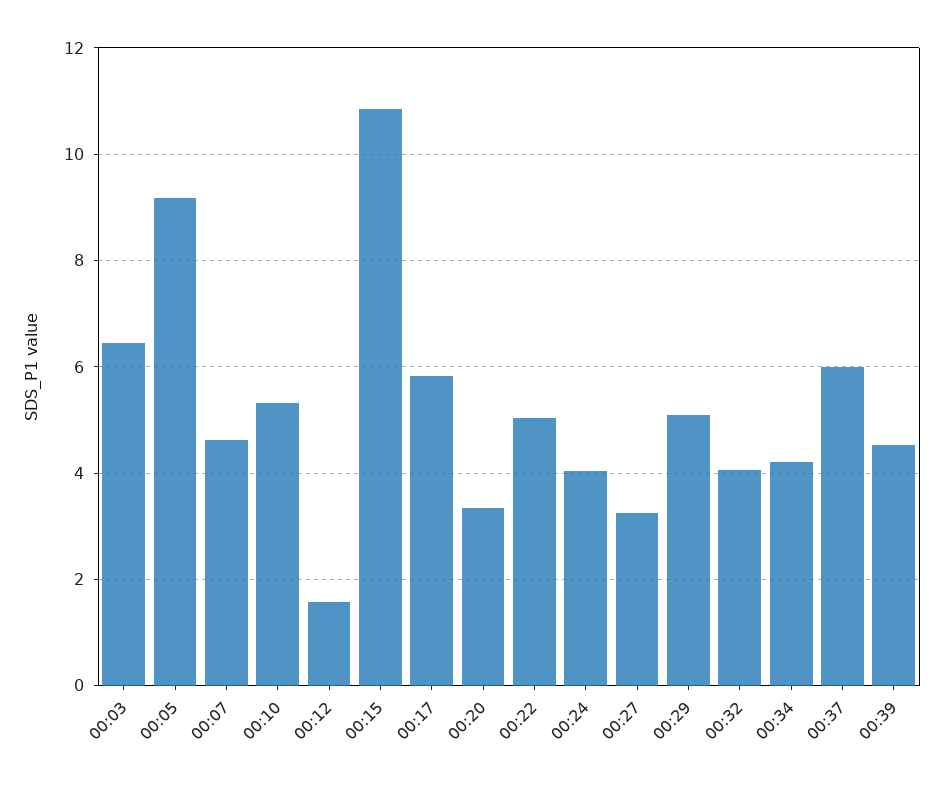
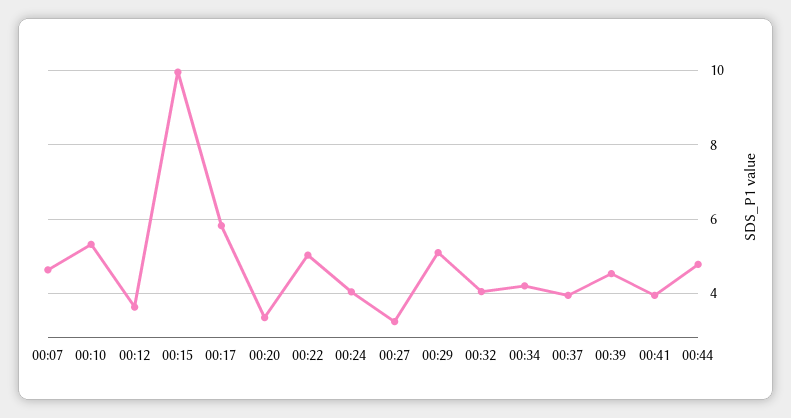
00:03: 6.4 -> none
00:05: 9.2 -> none
00:12: 1.6 -> 3.6
00:15: 10.8 -> 10
00:37: 6 -> 4
00:41: none -> 4
00:44: none -> 4.8

